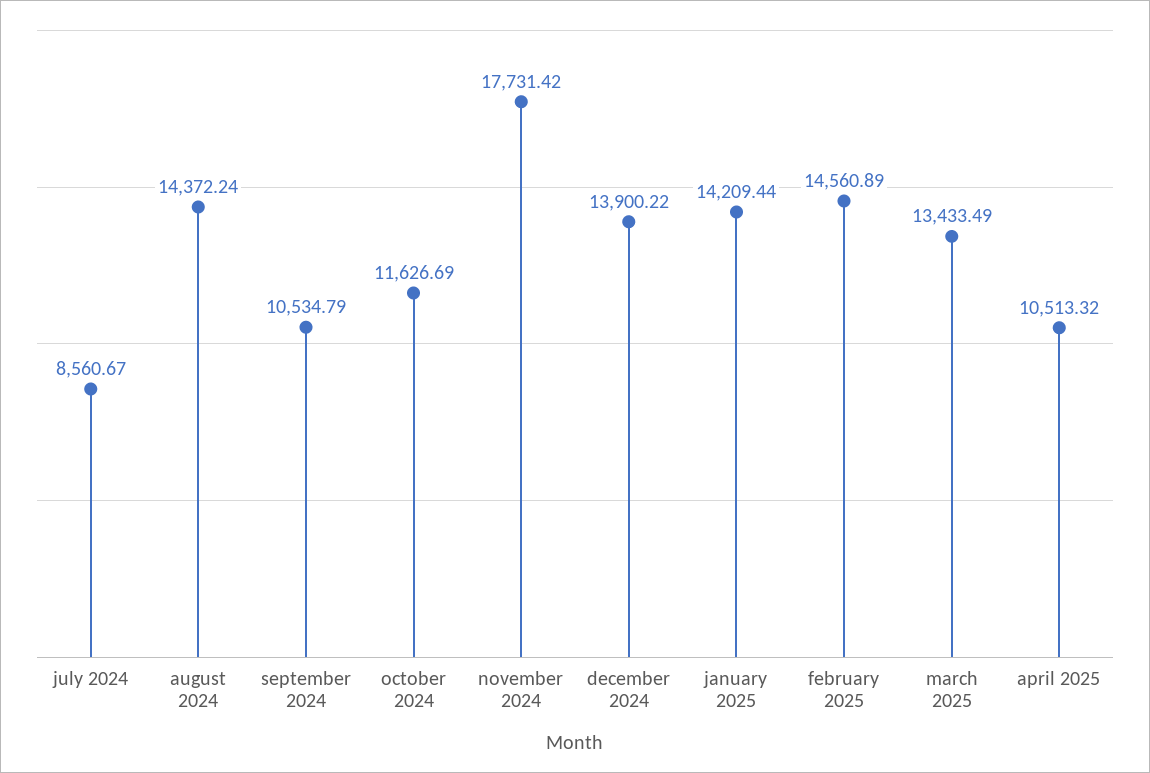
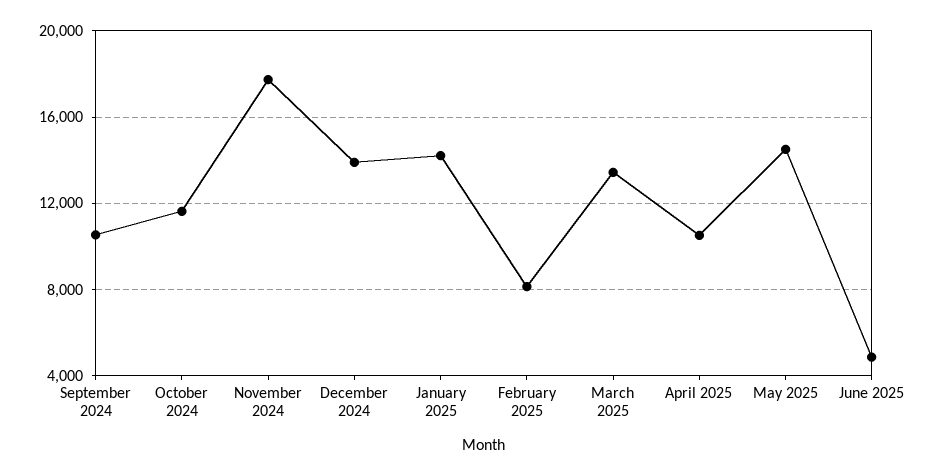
july 2024: 8560.67 -> none
august 2024: 14372.24 -> none
february 2025: 14560.89 -> 8000
May 2025: none -> 14500
June 2025: none -> 5000

